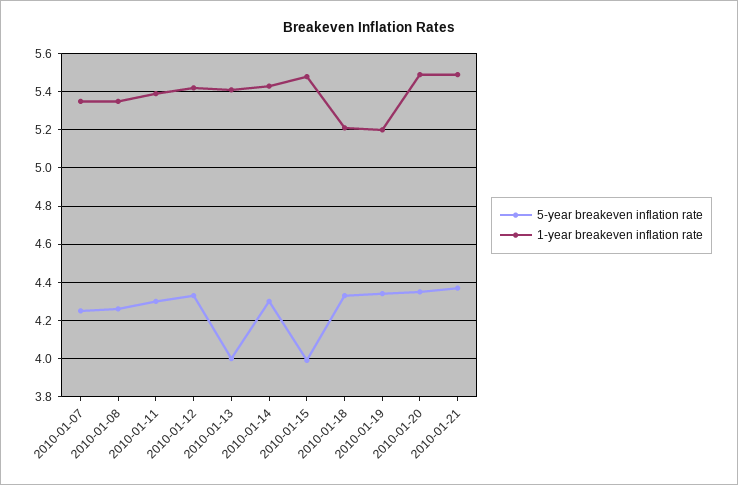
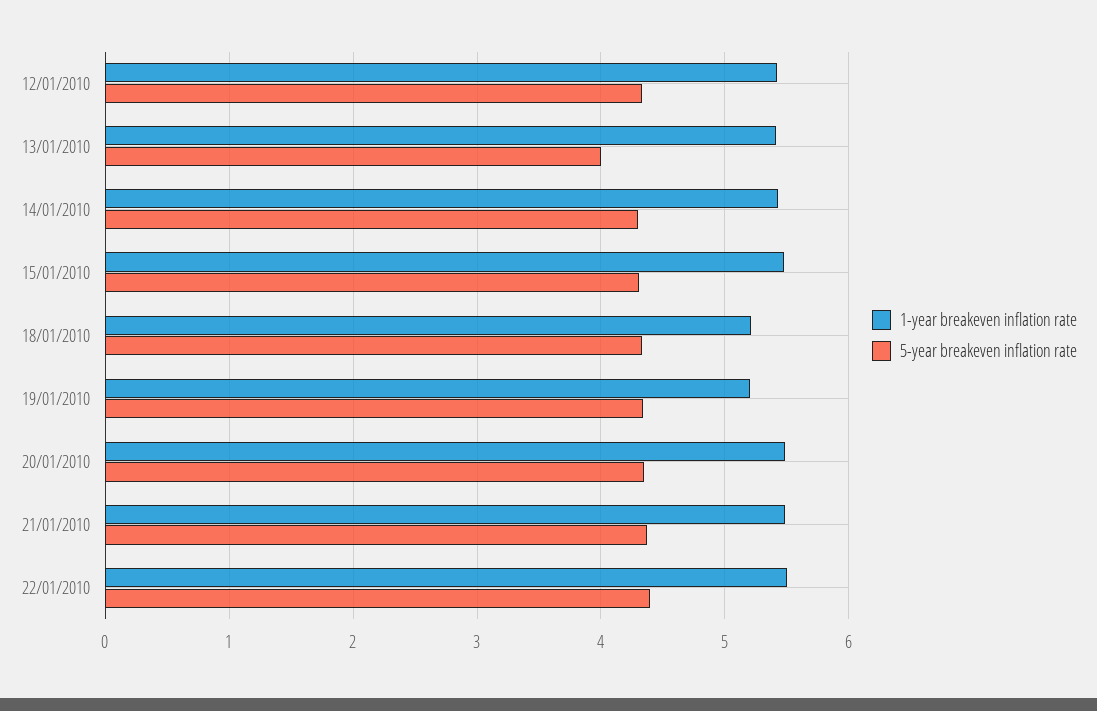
5-year breakeven inflation rate, 2010-01-07: 4.25 -> none
1-year breakeven inflation rate, 2010-01-07: 5.35 -> none
5-year breakeven inflation rate, 2010-01-08: 4.25 -> none
1-year breakeven inflation rate, 2010-01-08: 5.35 -> none
5-year breakeven inflation rate, 2010-01-11: 4.3 -> none
1-year breakeven inflation rate, 2010-01-11: 5.4 -> none
5-year breakeven inflation rate, 2010-01-15: 4 -> 4.3
1-year breakeven inflation rate, 22/01/2010: none -> 5.5
5-year breakeven inflation rate, 22/01/2010: none -> 4.4

